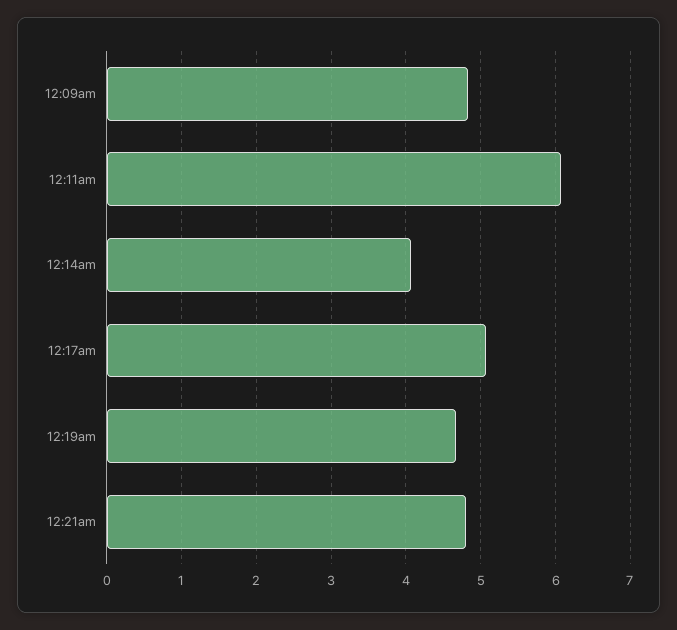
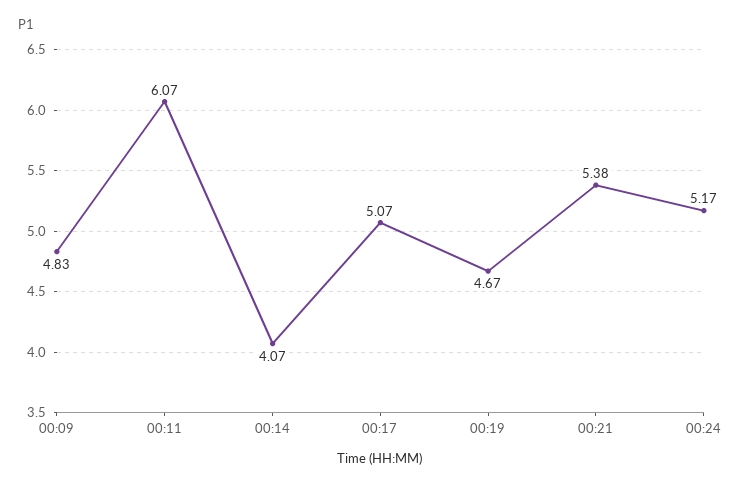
12:21am: 4.8 -> 5.38
00:24: none -> 5.17

